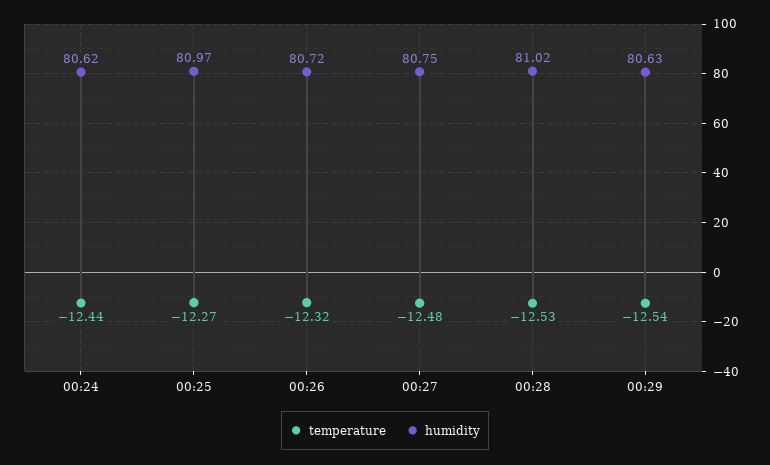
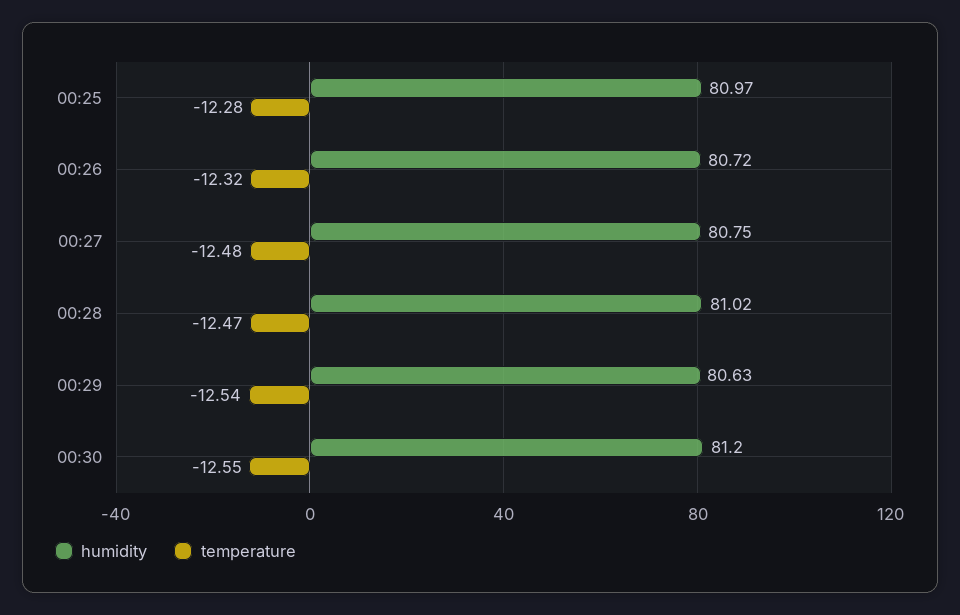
temperature, 00:24: -12.44 -> none
humidity, 00:24: 80.62 -> none
temperature, 00:25: -12.27 -> -12.28
temperature, 00:28: -12.53 -> -12.47
humidity, 00:30: none -> 81.2
temperature, 00:30: none -> -12.55

